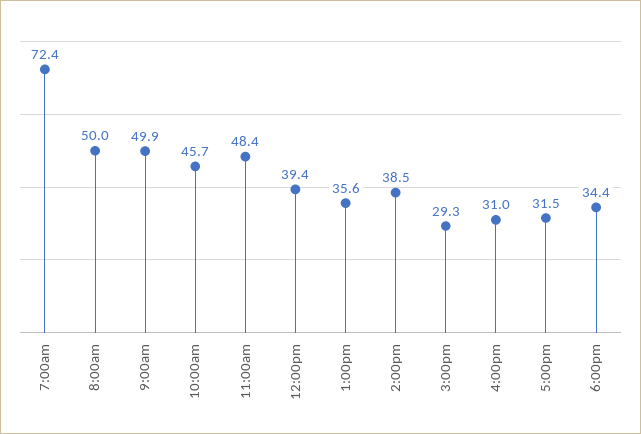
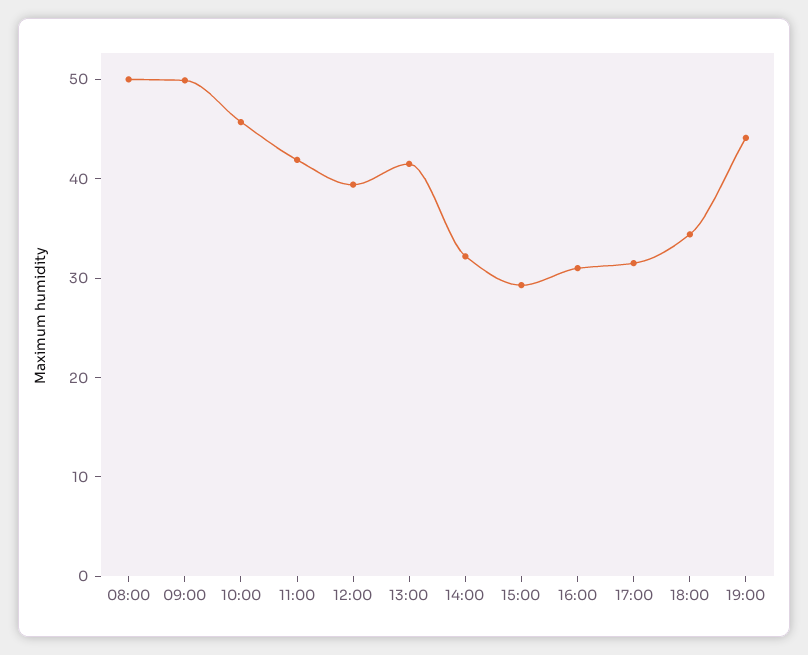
7:00am: 72.4 -> none
11:00am: 48.4 -> 42
1:00pm: 35.6 -> 42
2:00pm: 38.5 -> 32
19:00: none -> 44

